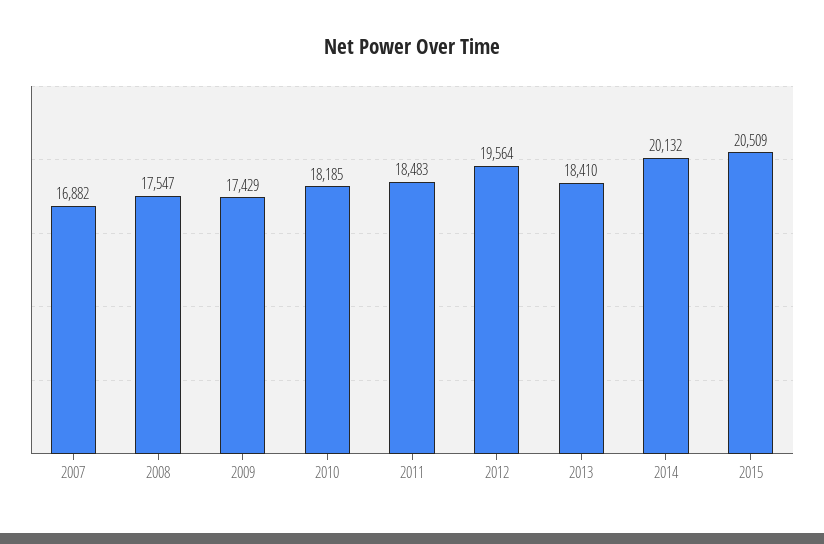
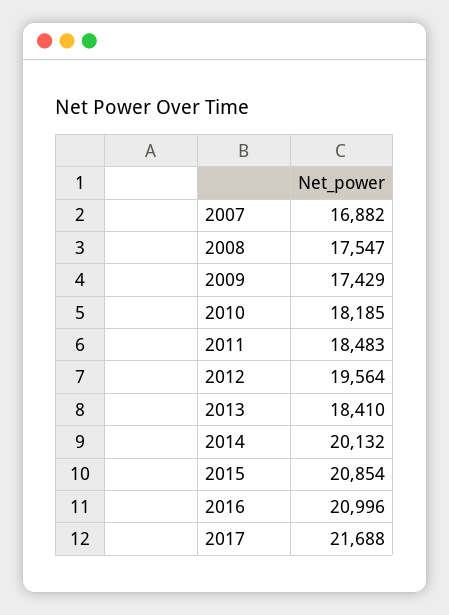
2015: 20509 -> 20854
2016: none -> 20996
2017: none -> 21688

